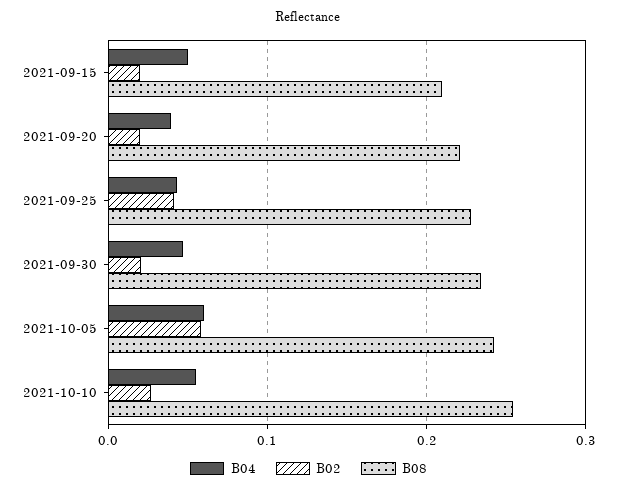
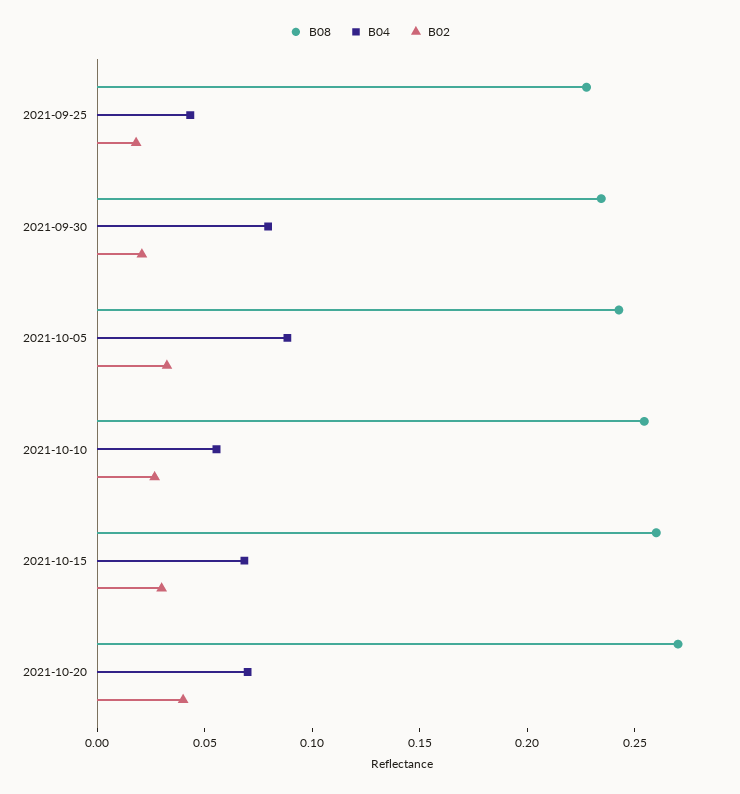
B04, 2021-09-15: 0.05 -> none
B02, 2021-09-15: 0.02 -> none
B08, 2021-09-15: 0.21 -> none
B04, 2021-09-20: 0.04 -> none
B02, 2021-09-20: 0.02 -> none
B08, 2021-09-20: 0.22 -> none
B02, 2021-09-25: 0.04 -> 0.02
B04, 2021-09-30: 0.05 -> 0.08
B04, 2021-10-05: 0.06 -> 0.09
B02, 2021-10-05: 0.06 -> 0.03
B08, 2021-10-15: none -> 0.26
B04, 2021-10-15: none -> 0.07
B02, 2021-10-15: none -> 0.03
B08, 2021-10-20: none -> 0.27
B04, 2021-10-20: none -> 0.07
B02, 2021-10-20: none -> 0.04

